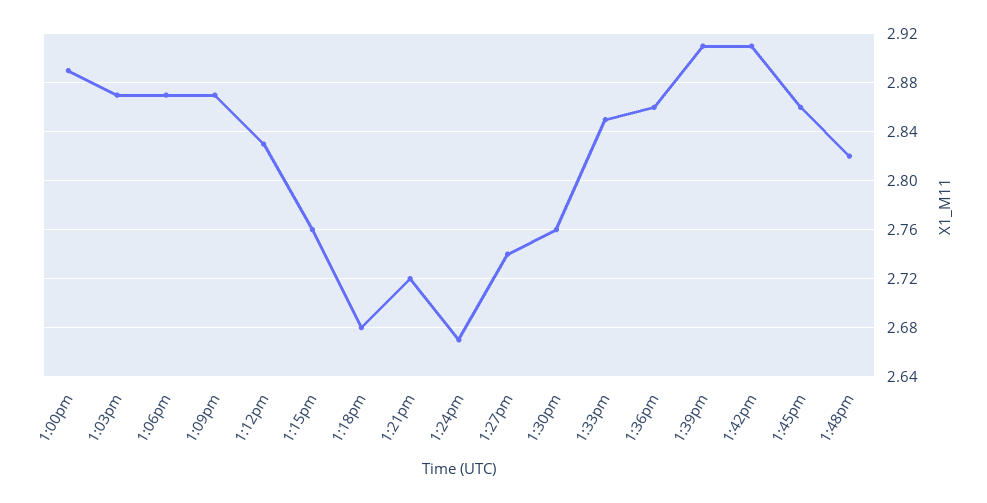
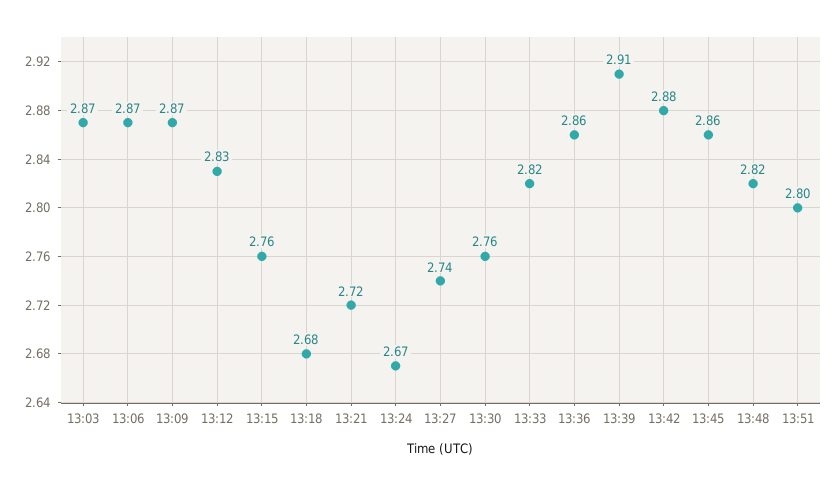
1:00pm: 2.89 -> none
1:33pm: 2.85 -> 2.82
1:42pm: 2.91 -> 2.88
13:51: none -> 2.8

